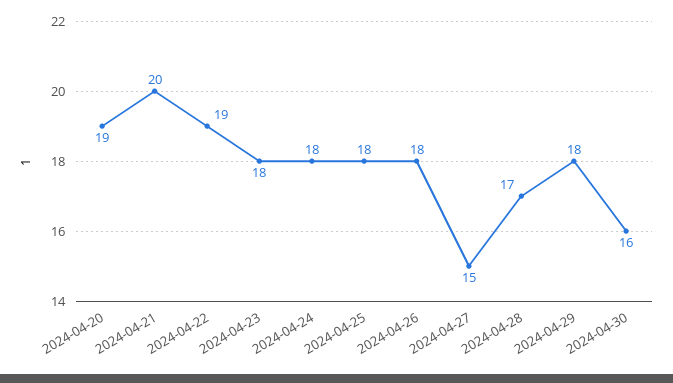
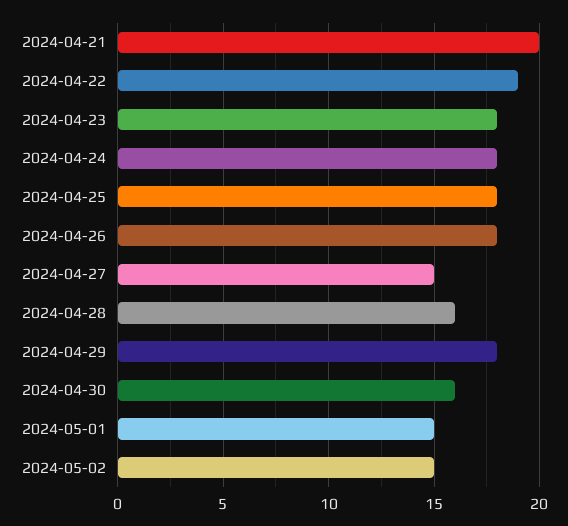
2024-04-20: 19 -> none
2024-04-28: 17 -> 16
2024-05-01: none -> 15
2024-05-02: none -> 15

